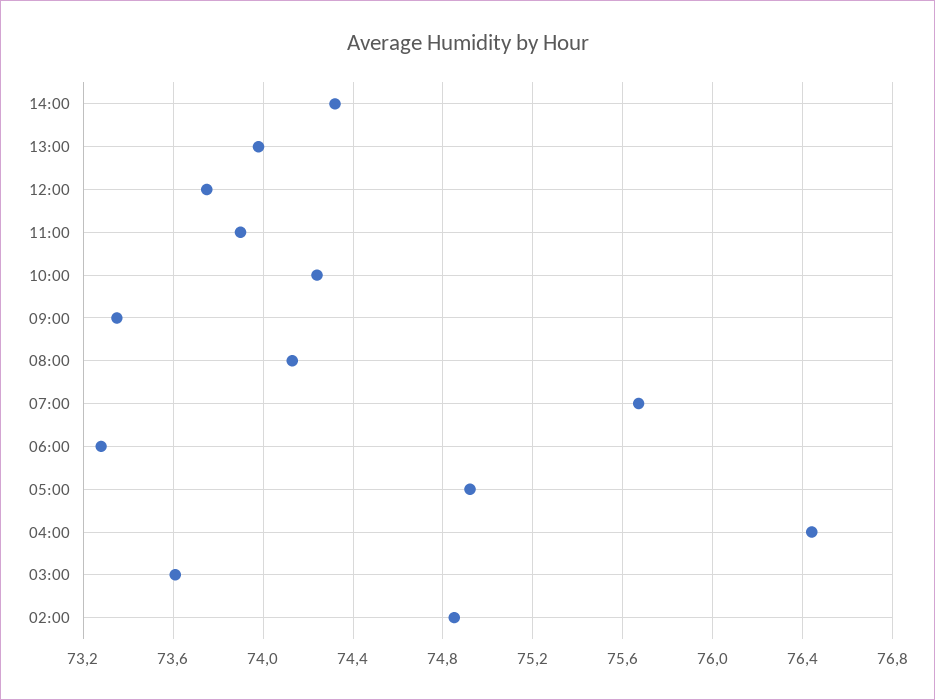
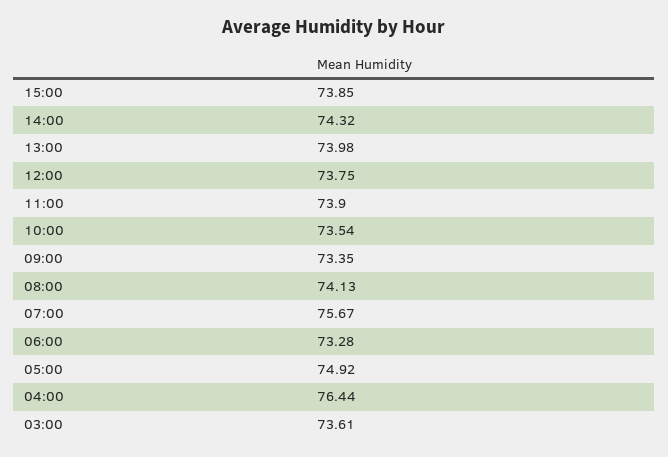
10:00: 74.25 -> 73.54
02:00: 74.85 -> none
15:00: none -> 73.85

